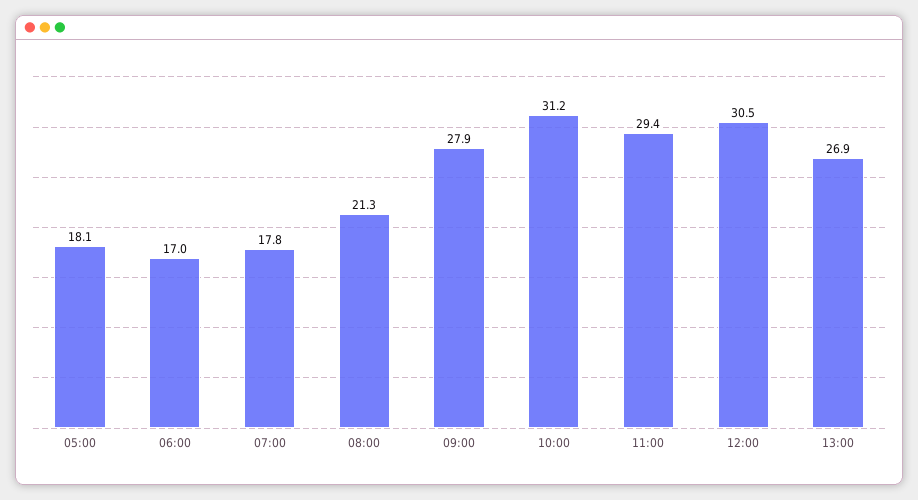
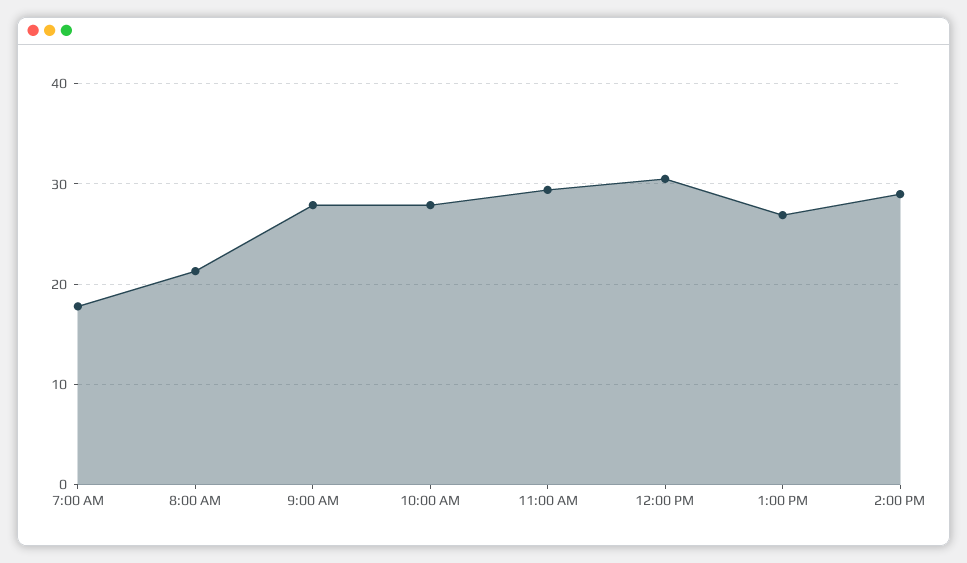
05:00: 18.1 -> none
06:00: 17 -> none
10:00: 31.2 -> 28
2:00 PM: none -> 29

